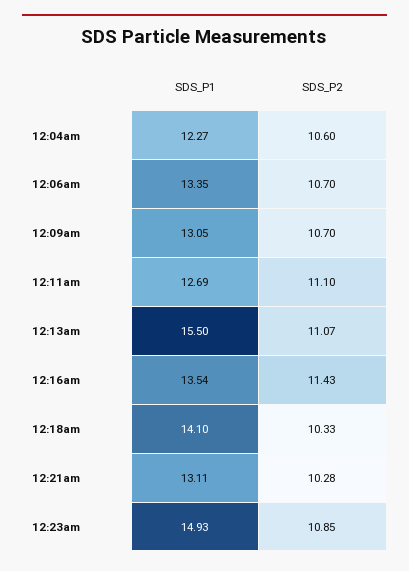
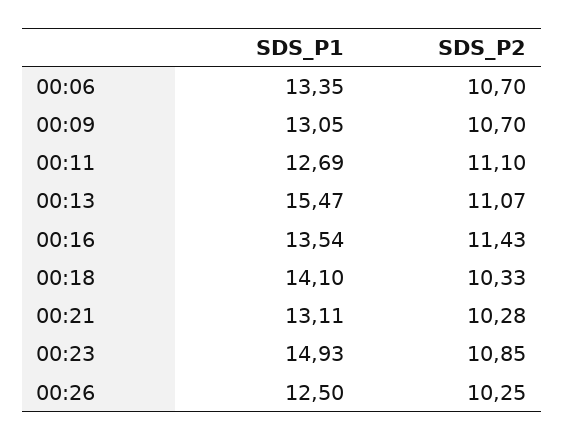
SDS_P1, 12:04am: 12.27 -> none
SDS_P2, 12:04am: 10.6 -> none
SDS_P1, 12:13am: 15.5 -> 15.47
SDS_P1, 00:26: none -> 12.5
SDS_P2, 00:26: none -> 10.25

